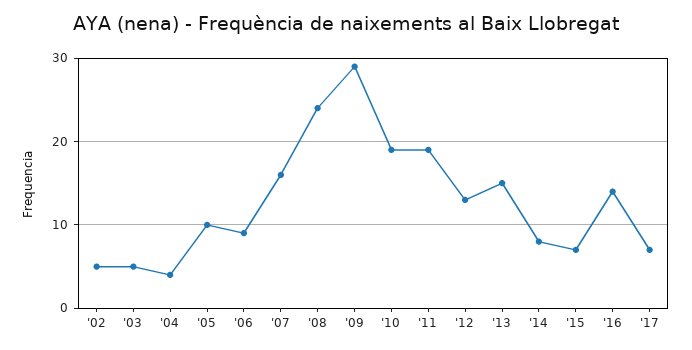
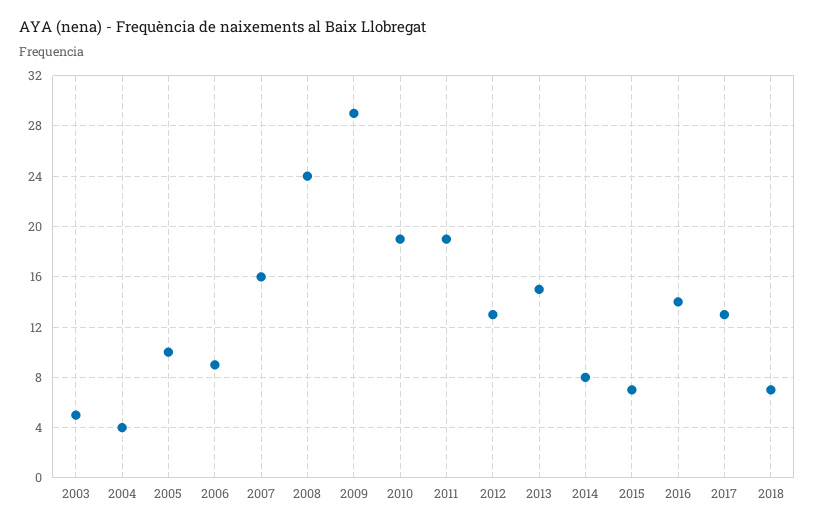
'02: 5 -> none
'17: 7 -> 13
2018: none -> 7

